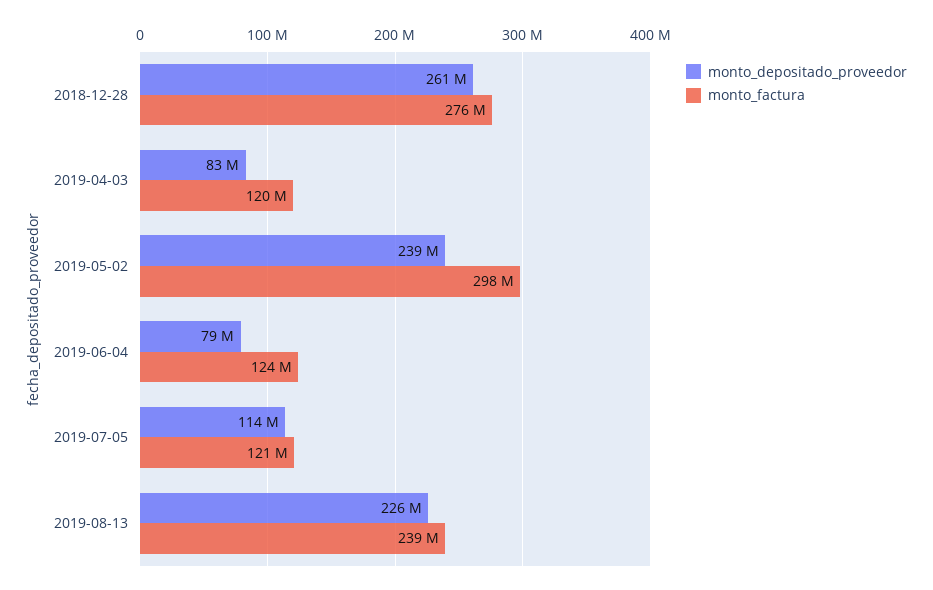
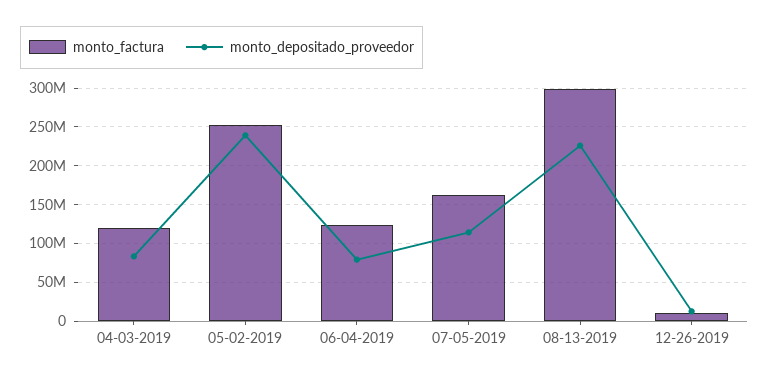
monto_depositado_proveedor, 2018-12-28: 261000000 -> none
monto_factura, 2018-12-28: 276000000 -> none
monto_factura, 2019-05-02: 298000000 -> 250000000
monto_factura, 2019-07-05: 121000000 -> 160000000
monto_factura, 2019-08-13: 239000000 -> 300000000
monto_factura, 12-26-2019: none -> 10000000
monto_depositado_proveedor, 12-26-2019: none -> 10000000

